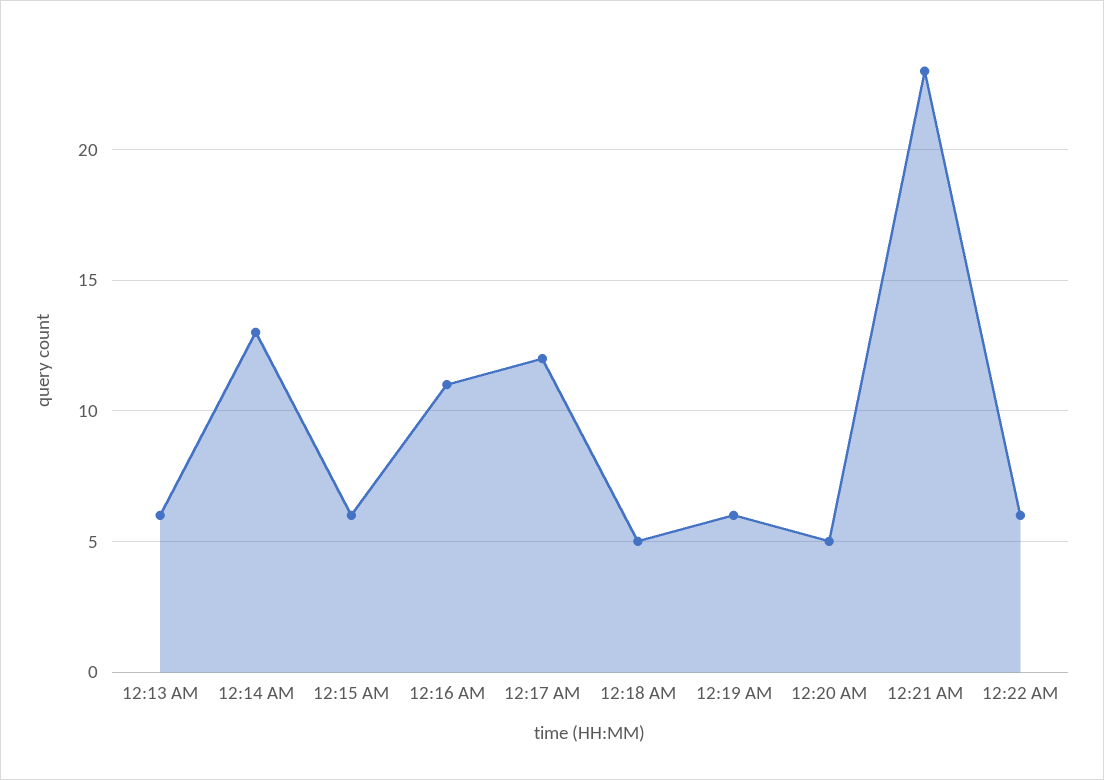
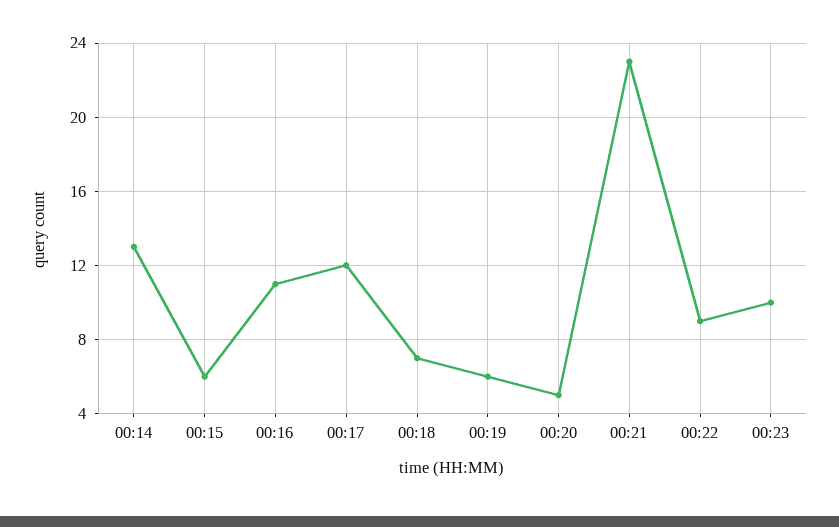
12:13 AM: 6 -> none
12:18 AM: 5 -> 7
12:22 AM: 6 -> 9
00:23: none -> 10

